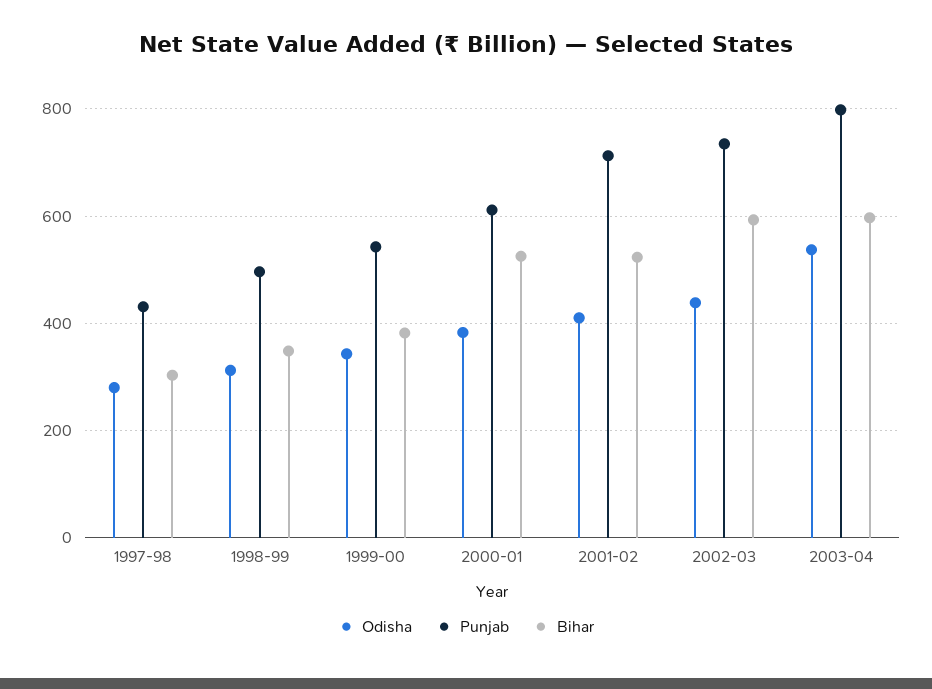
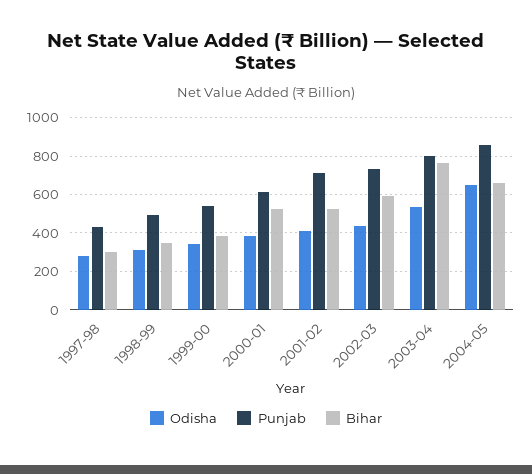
Bihar, 2003-04: 600 -> 750
Odisha, 2004-05: none -> 650
Punjab, 2004-05: none -> 850
Bihar, 2004-05: none -> 650

